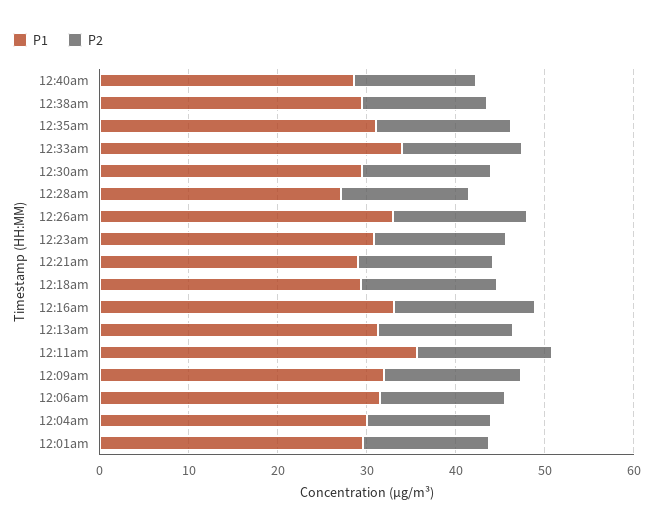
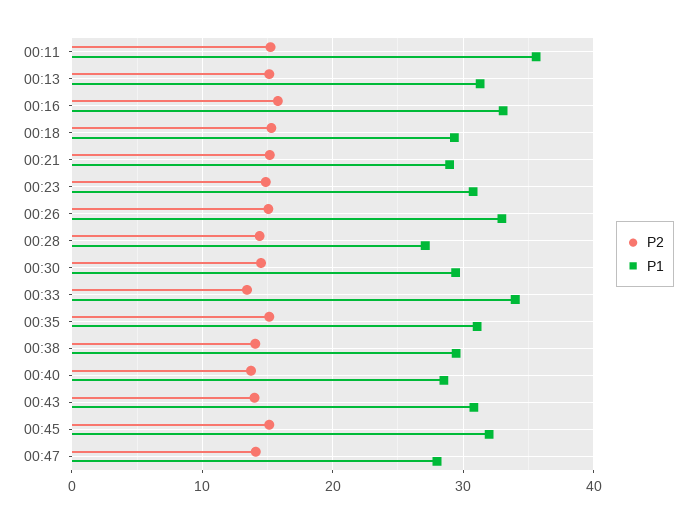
P1, 12:09am: 32 -> none
P2, 12:09am: 16 -> none
P1, 12:06am: 32 -> none
P2, 12:06am: 14 -> none
P1, 12:04am: 30 -> none
P2, 12:04am: 14 -> none
P1, 12:01am: 30 -> none
P2, 12:01am: 14 -> none
P2, 00:43: none -> 14
P1, 00:43: none -> 31
P2, 00:45: none -> 15
P1, 00:45: none -> 32
P2, 00:47: none -> 14
P1, 00:47: none -> 28

